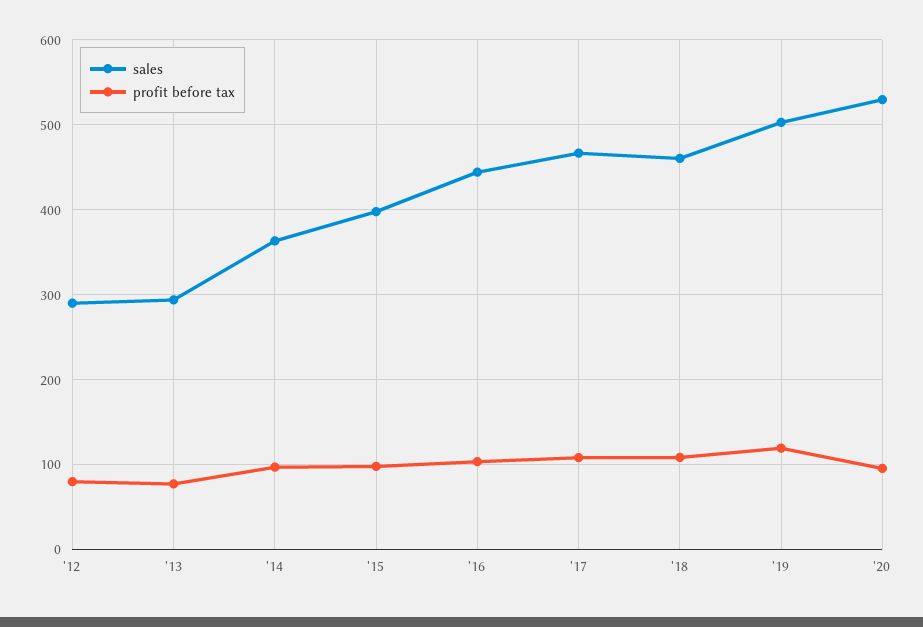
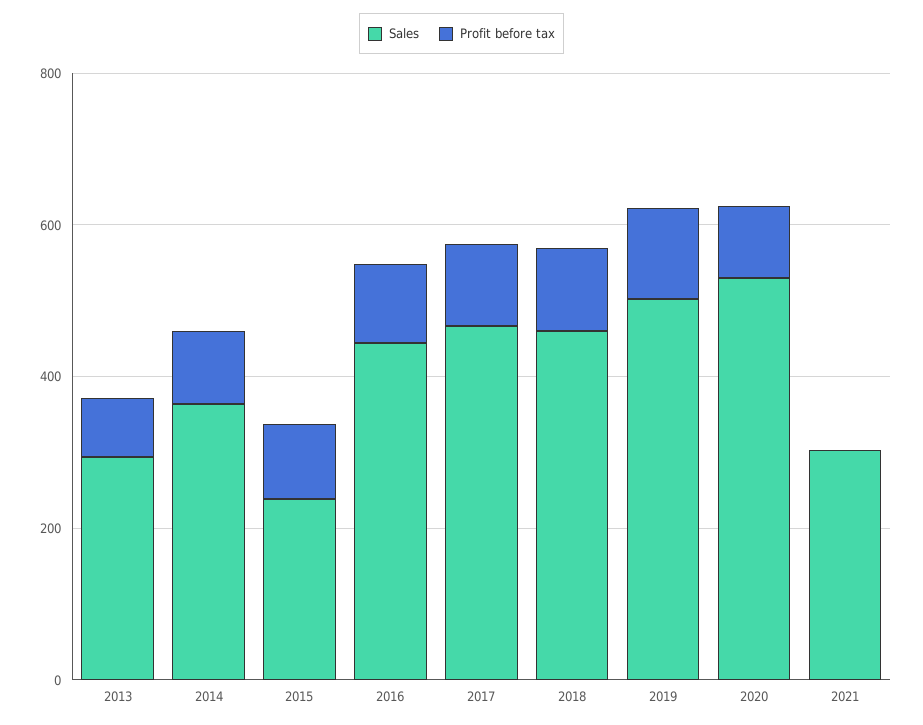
sales, '12: 290 -> none
profit before tax, '12: 80 -> none
sales, '15: 400 -> 250
sales, 2021: none -> 300
profit before tax, 2021: none -> 0

